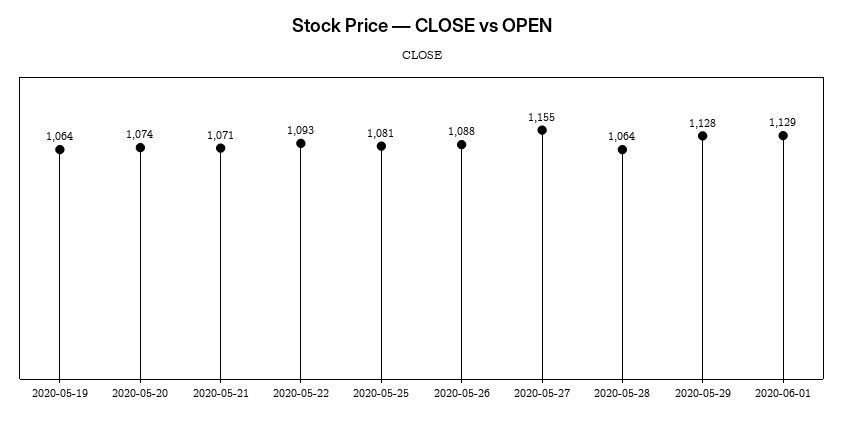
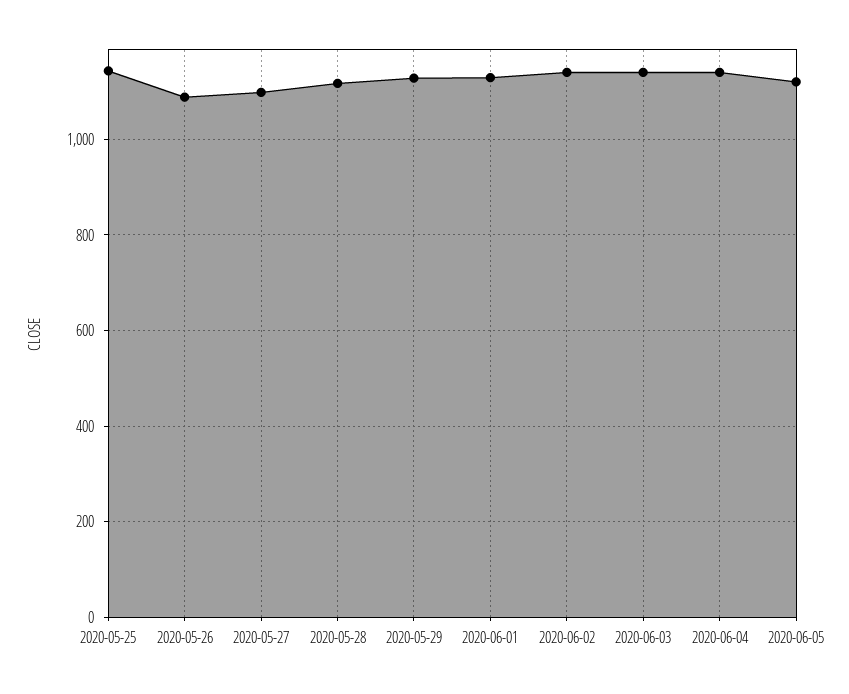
2020-05-19: 1064 -> none
2020-05-20: 1074 -> none
2020-05-21: 1071 -> none
2020-05-22: 1093 -> none
2020-05-25: 1081 -> 1140
2020-05-27: 1155 -> 1100
2020-05-28: 1064 -> 1120
2020-06-02: none -> 1140
2020-06-03: none -> 1140
2020-06-04: none -> 1140
2020-06-05: none -> 1120

